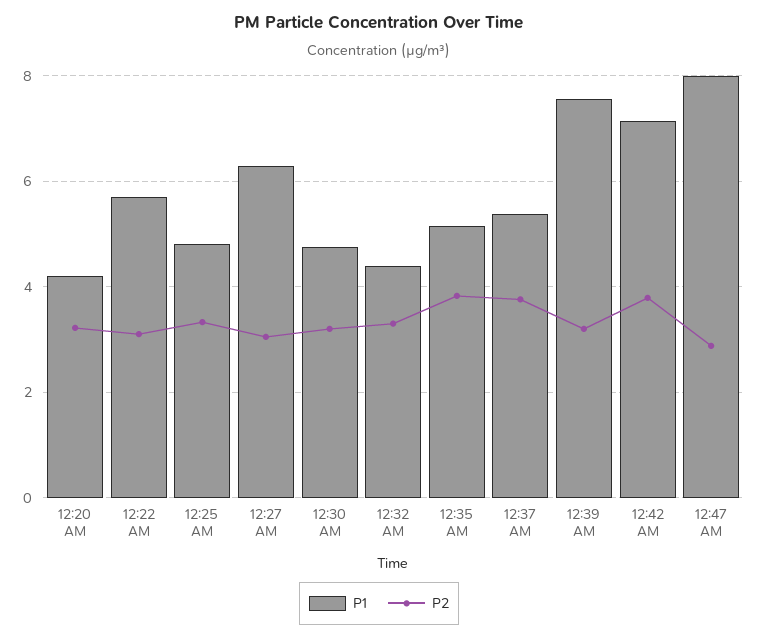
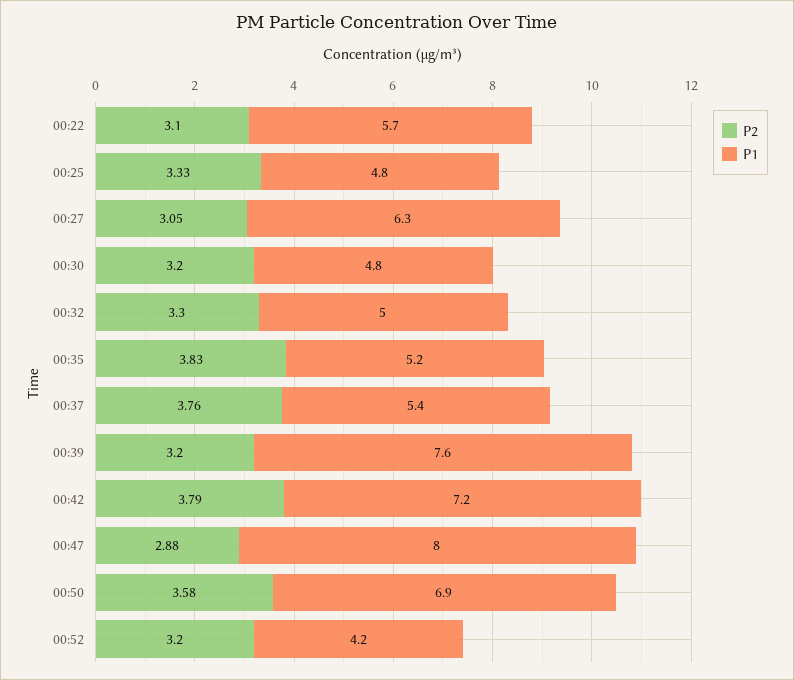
P1, 12:20 AM: 4.2 -> none
P2, 12:20 AM: 3.2 -> none
P1, 12:32 AM: 4.4 -> 5
P2, 00:50: none -> 3.58
P1, 00:50: none -> 6.9
P2, 00:52: none -> 3.2
P1, 00:52: none -> 4.2

